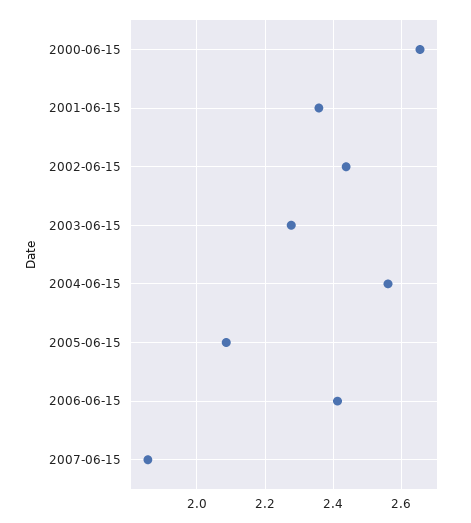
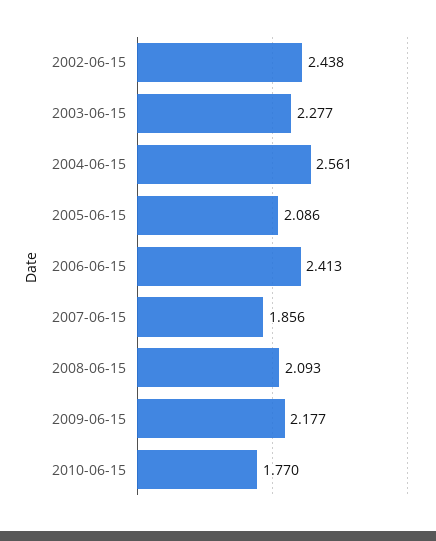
2000-06-15: 2.66 -> none
2001-06-15: 2.36 -> none
2008-06-15: none -> 2.093
2009-06-15: none -> 2.177
2010-06-15: none -> 1.77

